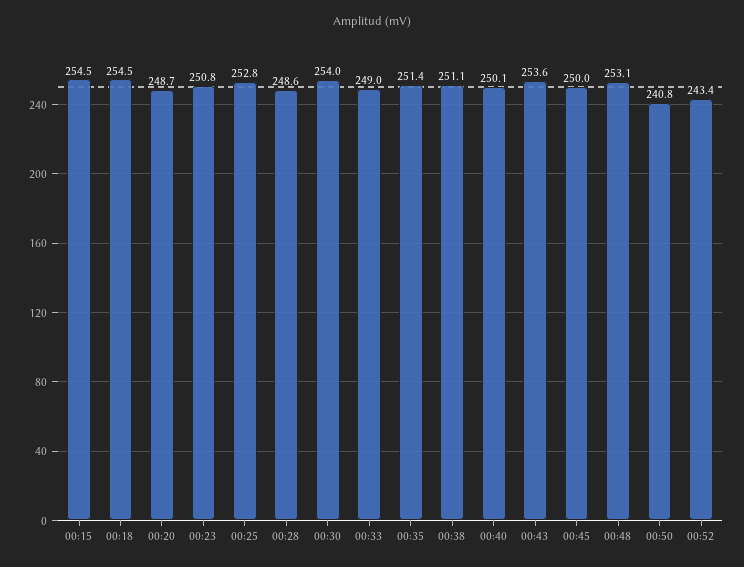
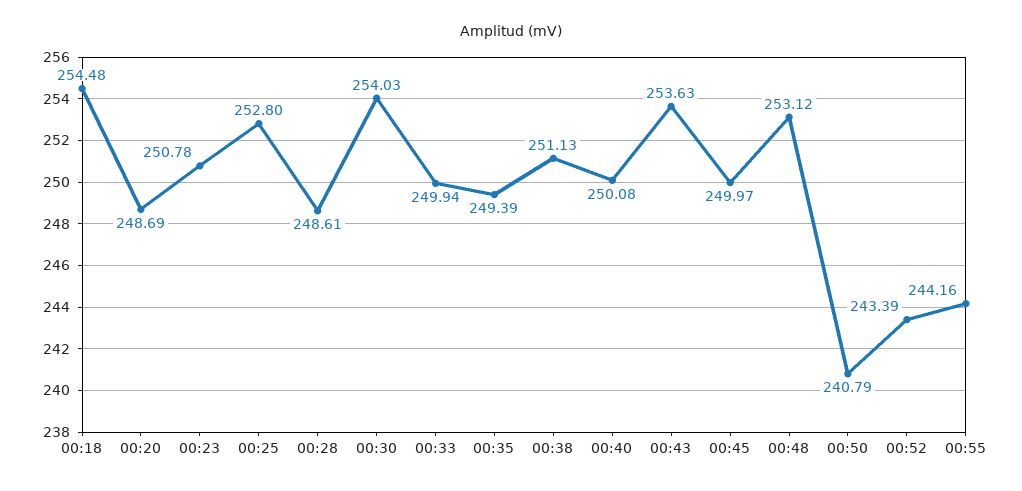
00:15: 254.5 -> none
00:33: 249 -> 249.94
00:35: 251.4 -> 249.39
00:55: none -> 244.16

